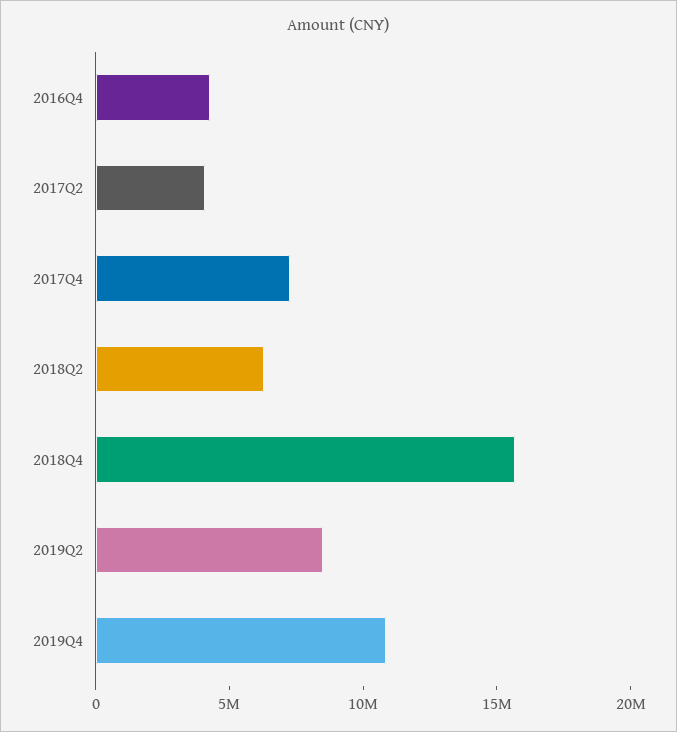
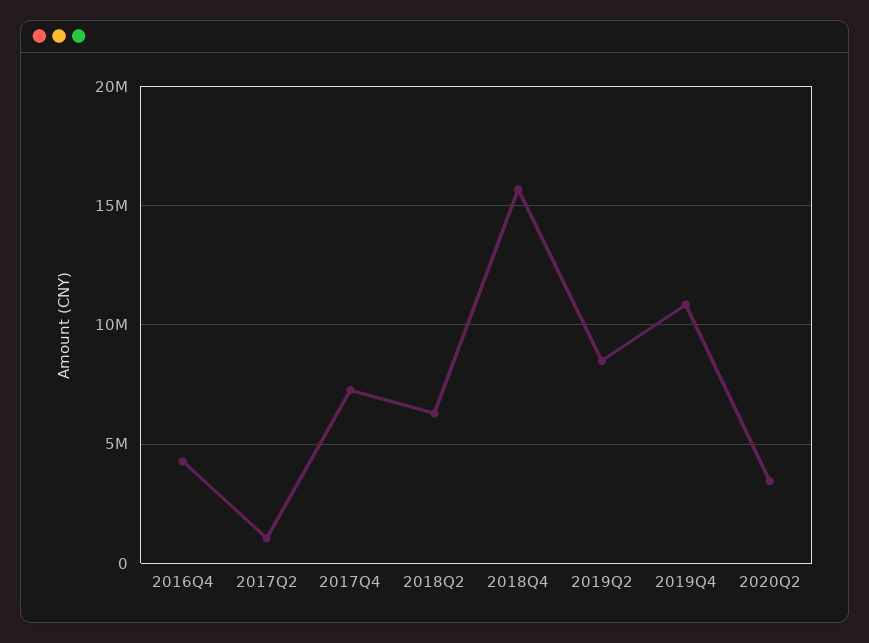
2017Q2: 4000000 -> 1000000
2020Q2: none -> 3500000

